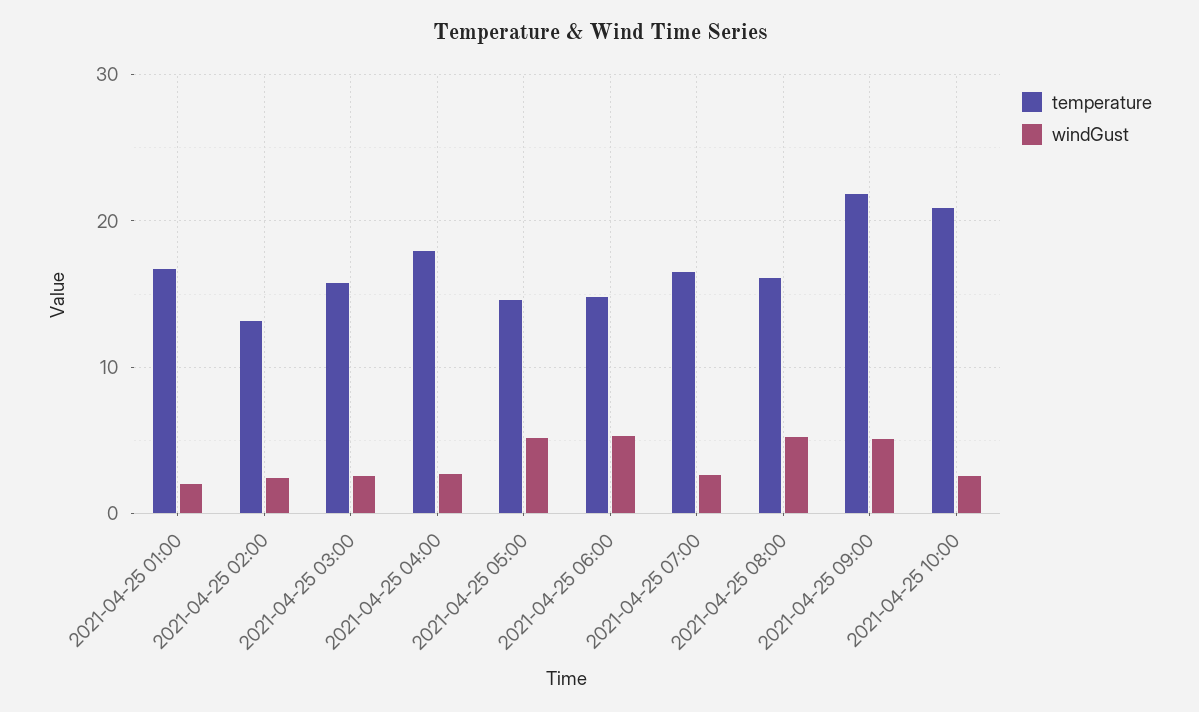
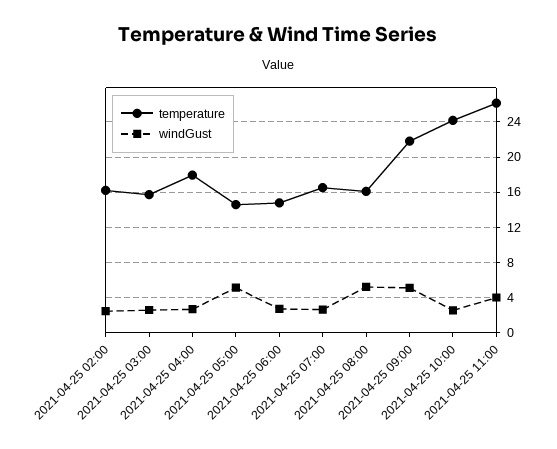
temperature, 2021-04-25 01:00: 17 -> none
windGust, 2021-04-25 01:00: 2 -> none
temperature, 2021-04-25 02:00: 13 -> 16
windGust, 2021-04-25 06:00: 5 -> 3
temperature, 2021-04-25 10:00: 21 -> 24
temperature, 2021-04-25 11:00: none -> 26
windGust, 2021-04-25 11:00: none -> 4

